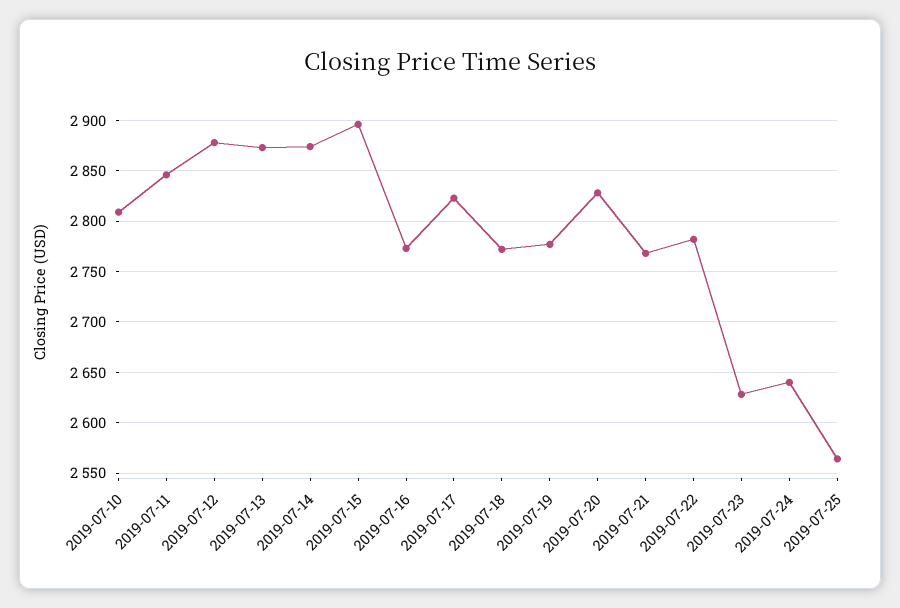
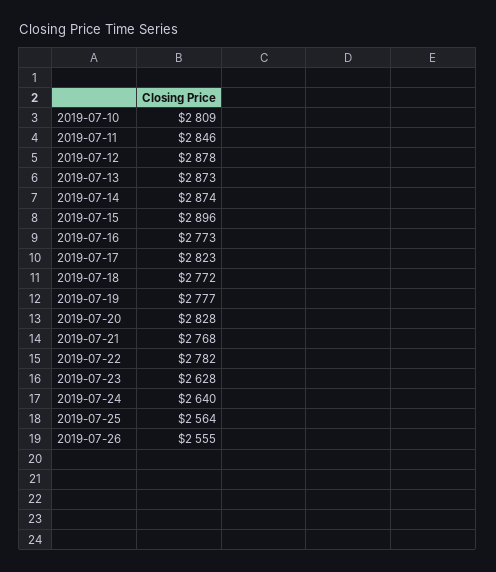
2019-07-26: none -> 2555

